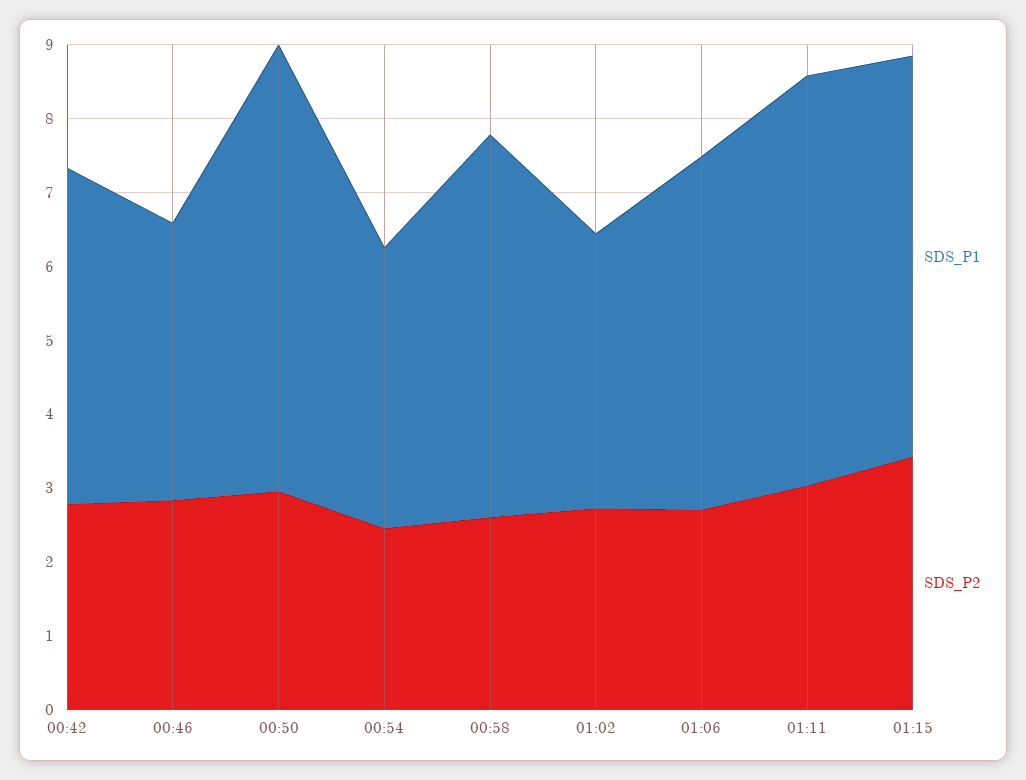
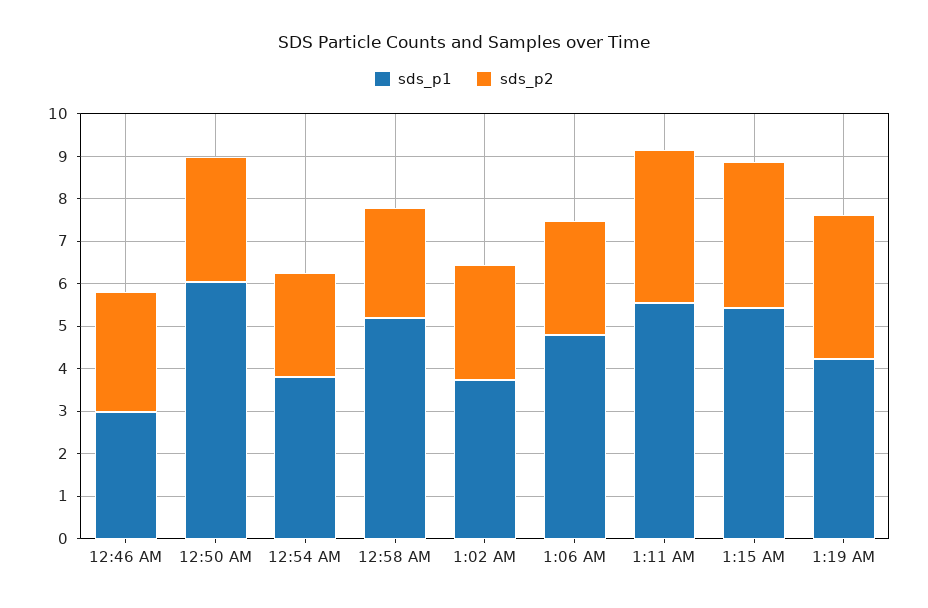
SDS_P1, 00:42: 4.6 -> none
SDS_P2, 00:42: 2.8 -> none
SDS_P1, 00:46: 3.8 -> 3
SDS_P2, 01:11: 3 -> 3.6
SDS_P1, 1:19 AM: none -> 4.2
SDS_P2, 1:19 AM: none -> 3.4

